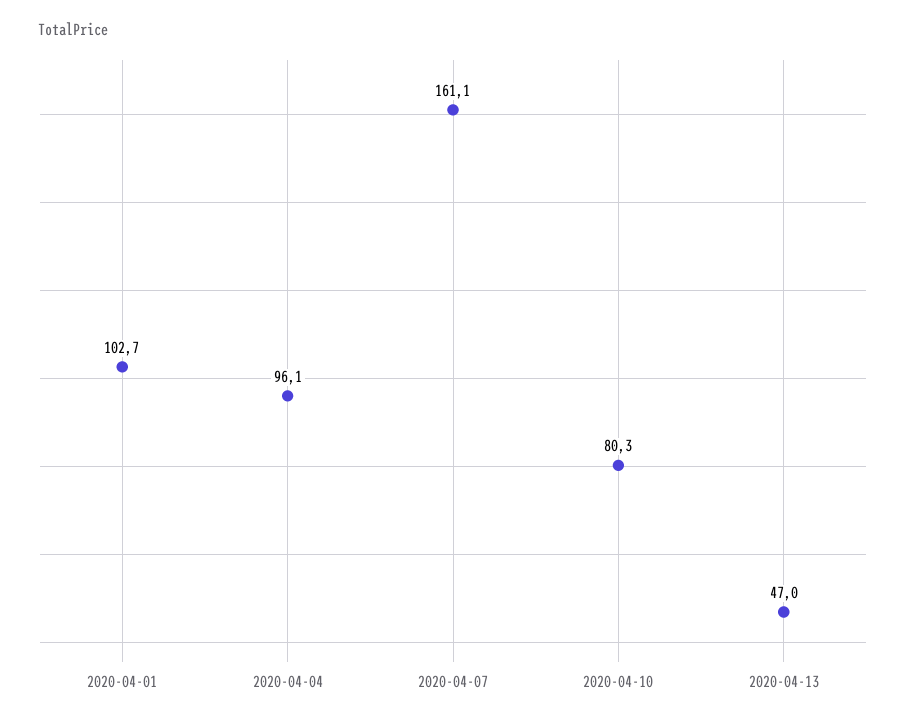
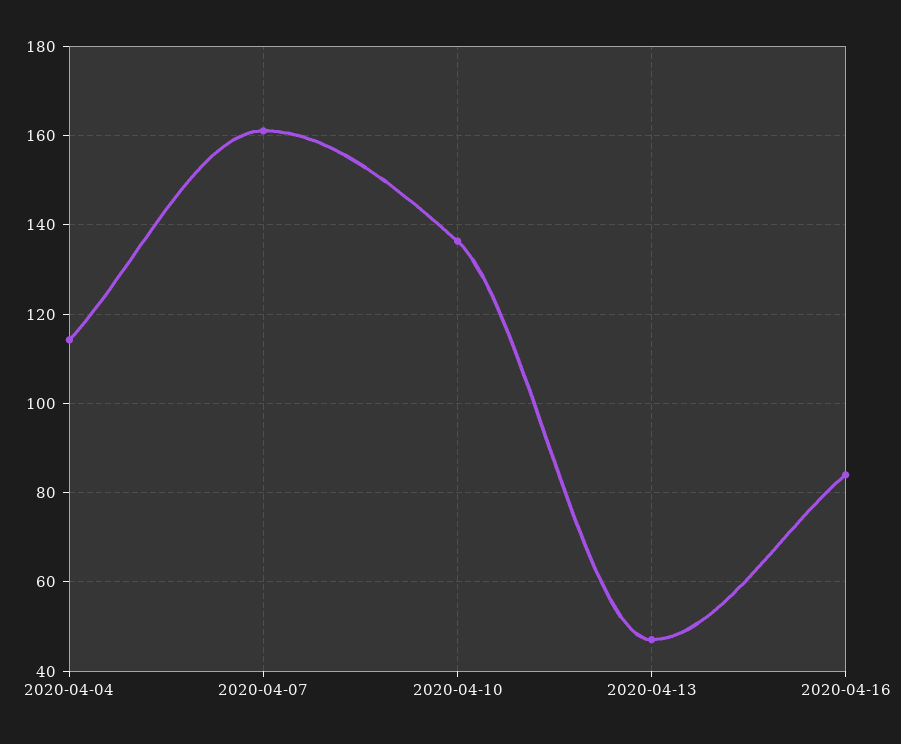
2020-04-01: 102.7 -> none
2020-04-04: 96.1 -> 114
2020-04-10: 80.3 -> 136
2020-04-16: none -> 84

